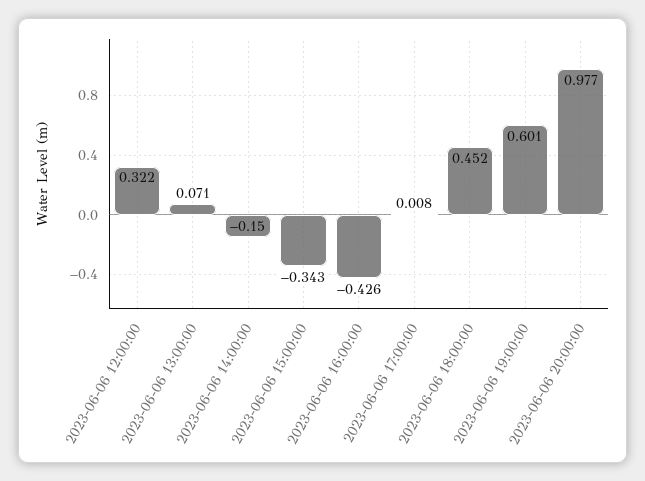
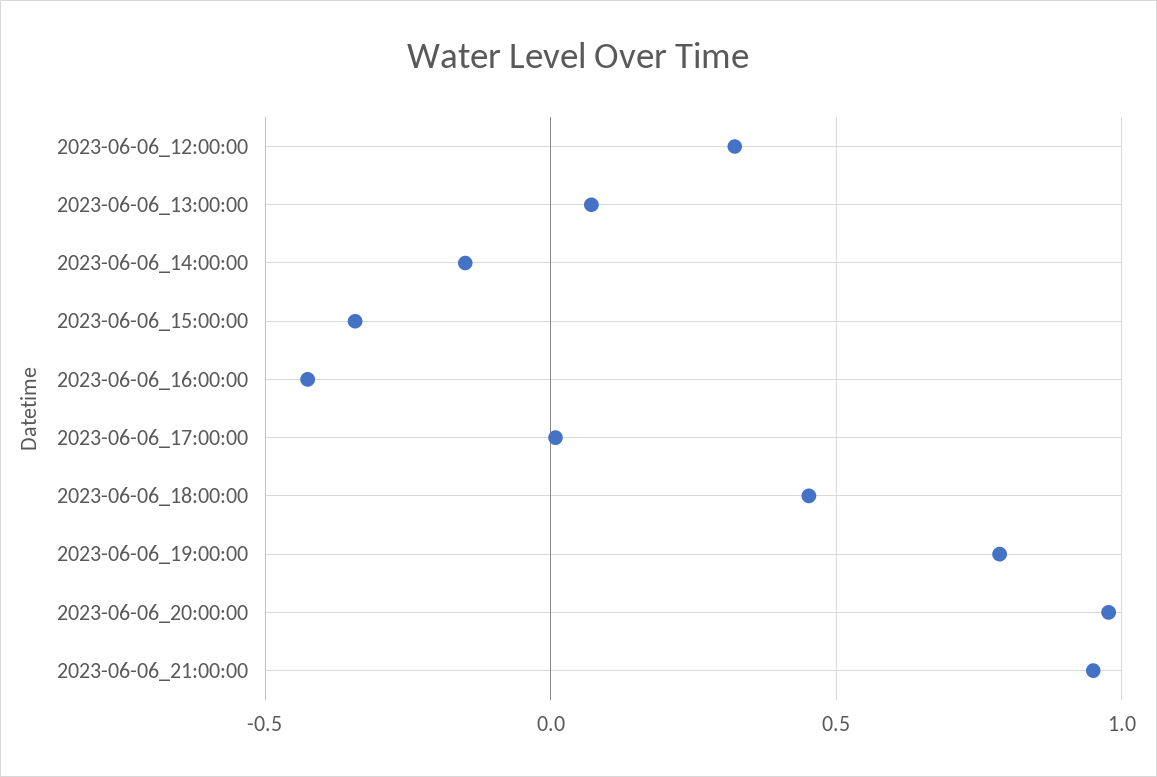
2023-06-06 19:00:00: 0.601 -> 0.8
2023-06-06_21:00:00: none -> 0.95

